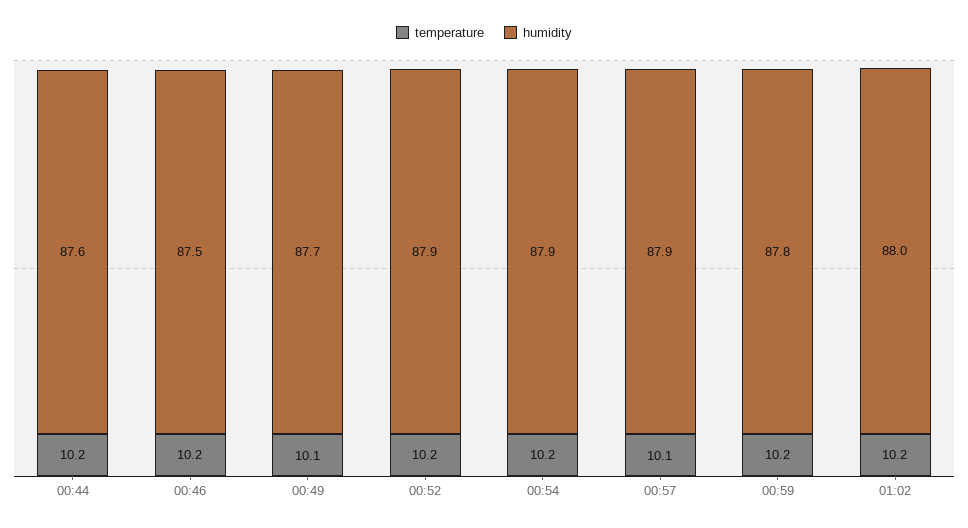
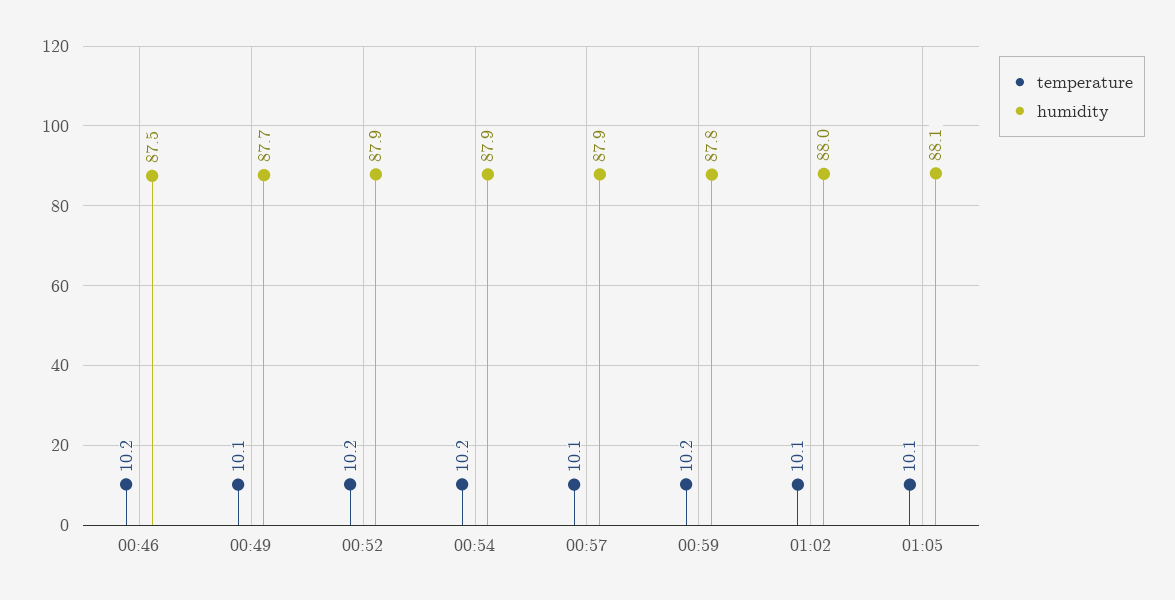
temperature, 00:44: 10.2 -> none
humidity, 00:44: 87.6 -> none
temperature, 01:02: 10.2 -> 10.1
temperature, 01:05: none -> 10.1
humidity, 01:05: none -> 88.1

